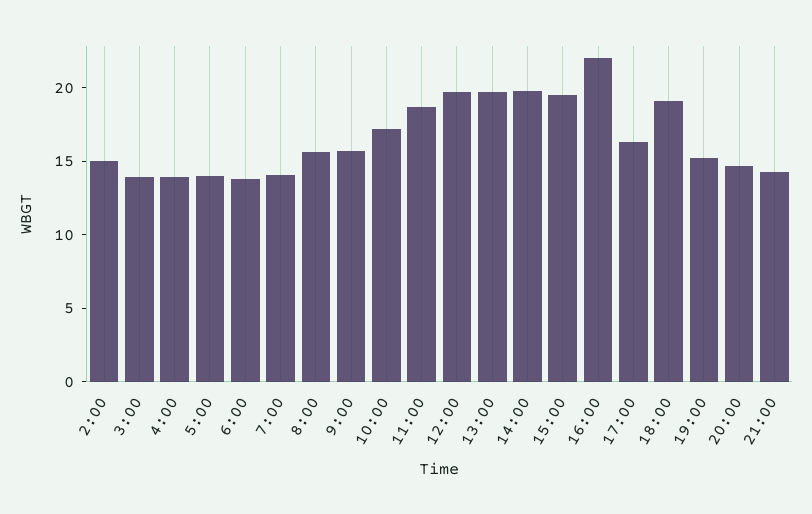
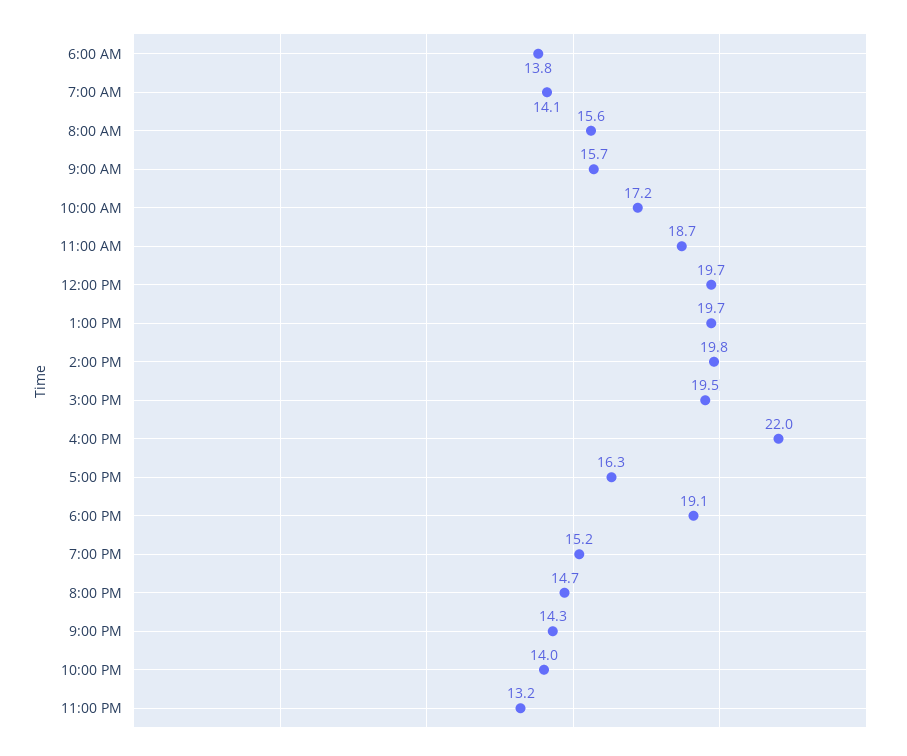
2:00: 15 -> none
3:00: 14 -> none
4:00: 14 -> none
5:00: 14 -> none
10:00 PM: none -> 14
11:00 PM: none -> 13.2

